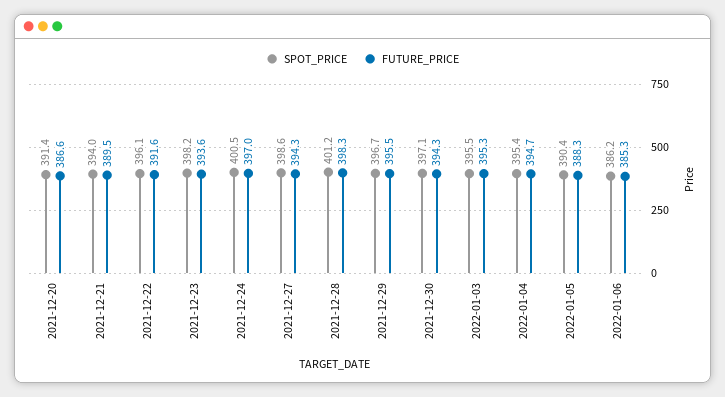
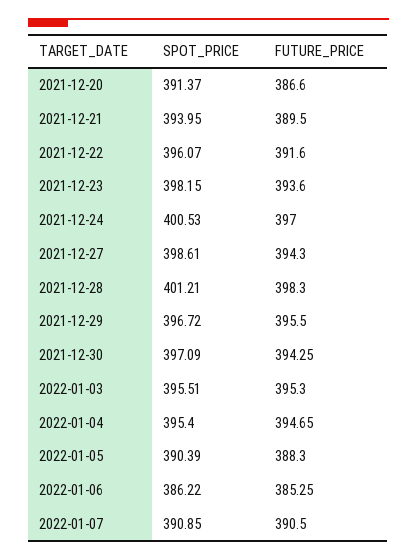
SPOT_PRICE, 2022-01-07: none -> 390.85
FUTURE_PRICE, 2022-01-07: none -> 390.5

